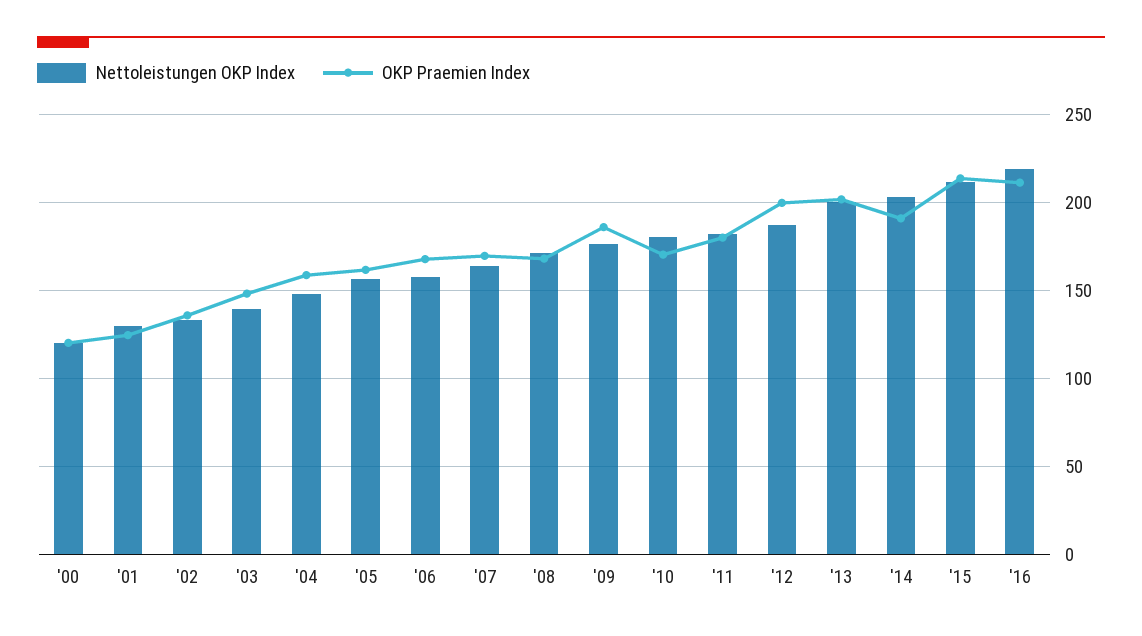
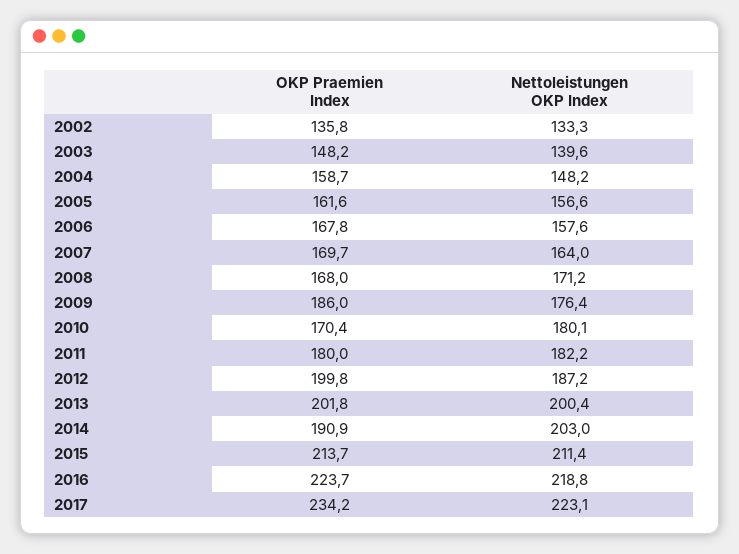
Nettoleistungen OKP Index, '00: 120 -> none
OKP Praemien Index, '00: 120 -> none
Nettoleistungen OKP Index, '01: 130 -> none
OKP Praemien Index, '01: 125 -> none
OKP Praemien Index, '16: 210 -> 223.7
OKP Praemien Index, 2017: none -> 234.2
Nettoleistungen OKP Index, 2017: none -> 223.1

